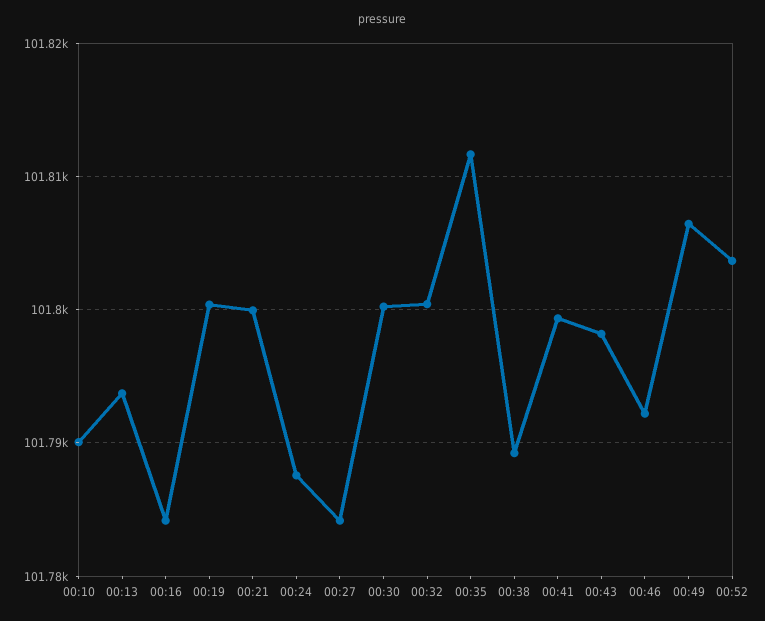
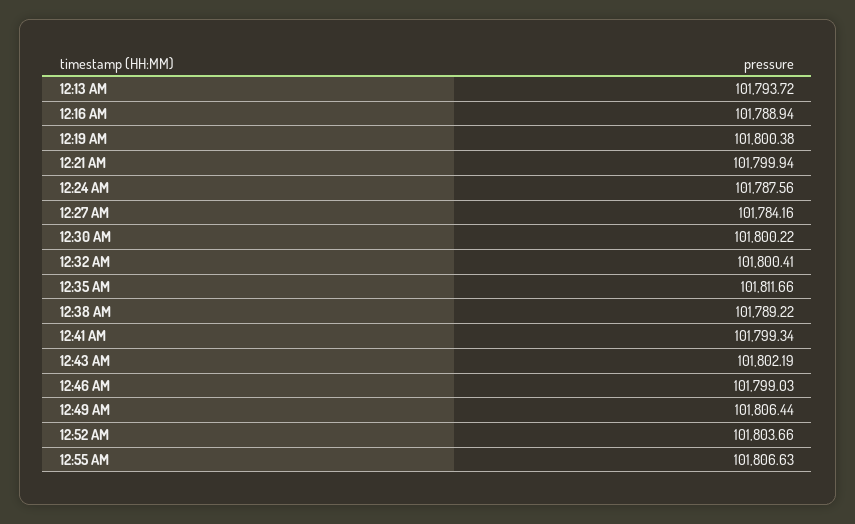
00:10: 101790 -> none
00:16: 101784 -> 101788.94
00:43: 101798 -> 101802.19
00:46: 101792 -> 101799.03
12:55 AM: none -> 101806.63

